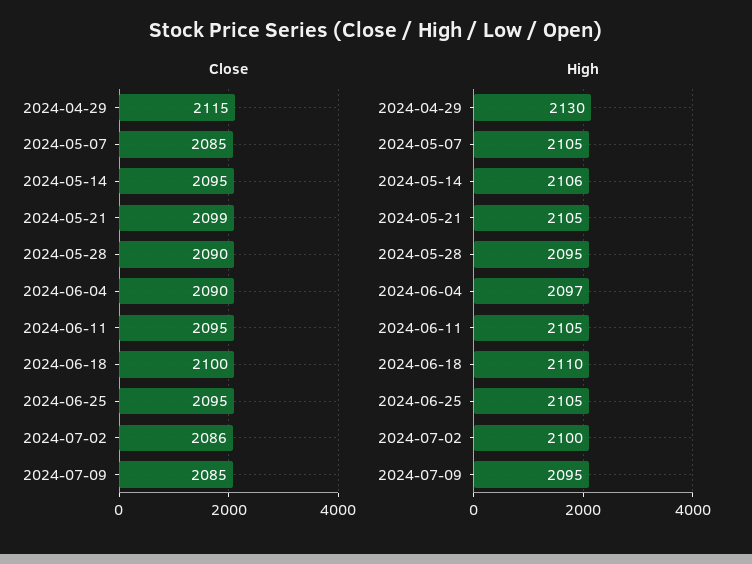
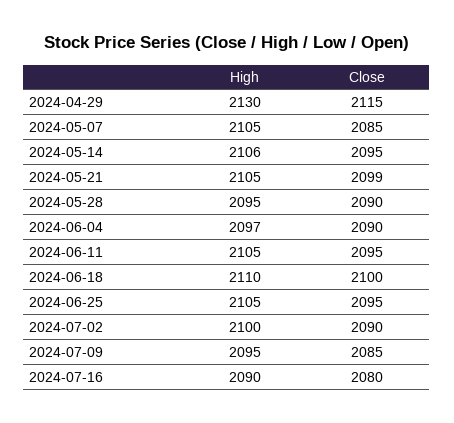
Close, 2024-07-02: 2086 -> 2090
High, 2024-07-16: none -> 2090
Close, 2024-07-16: none -> 2080

